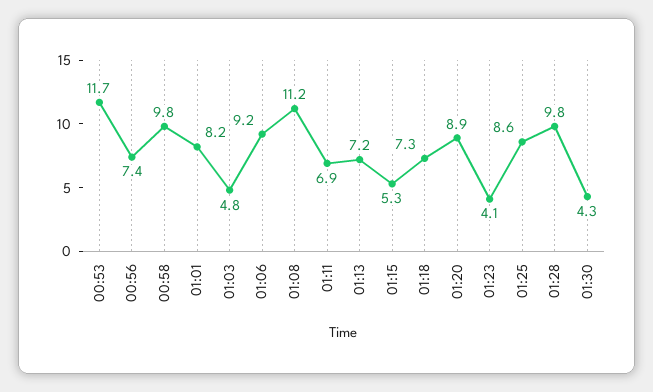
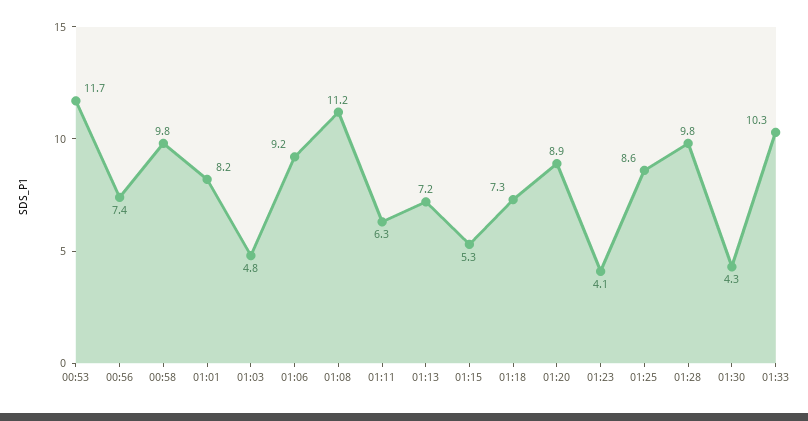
01:11: 6.9 -> 6.3
01:33: none -> 10.3

